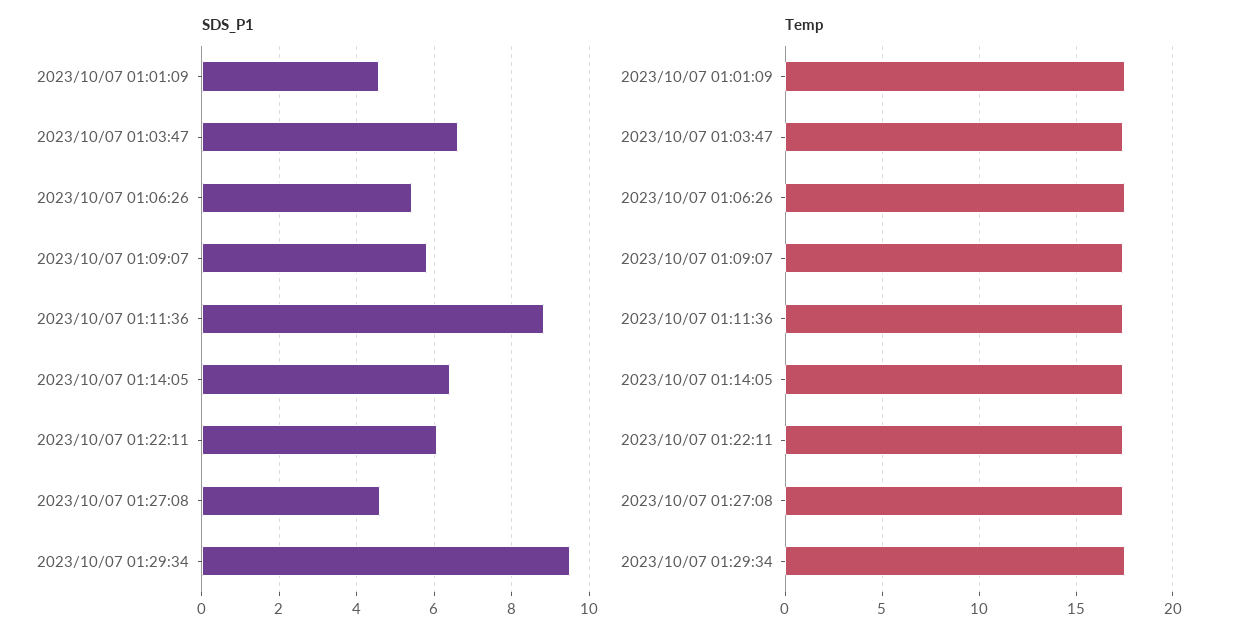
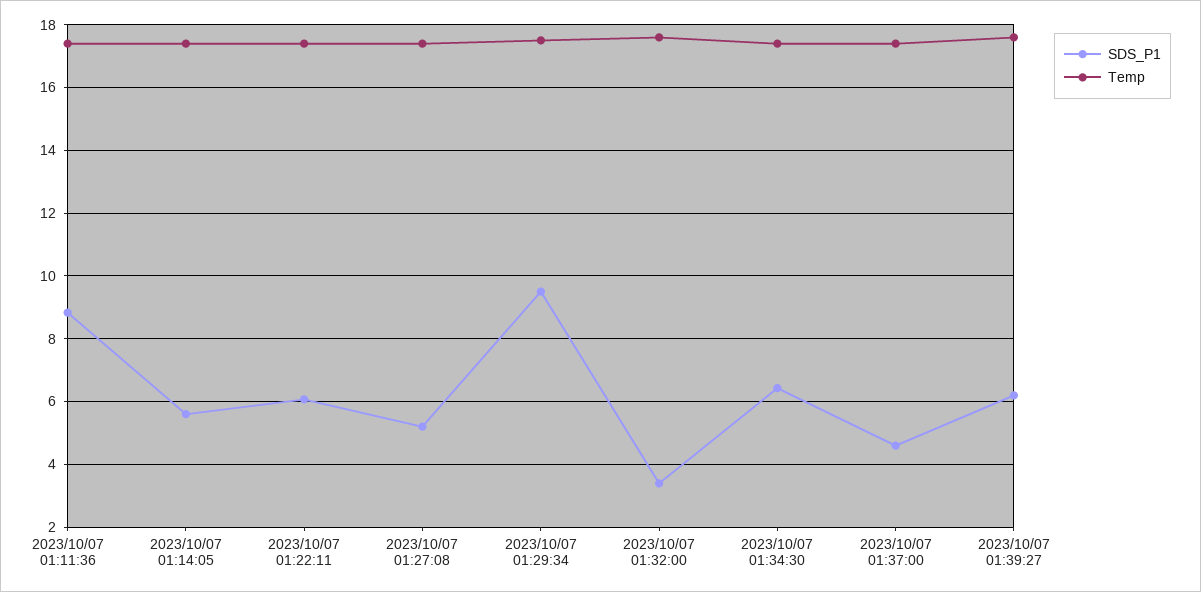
SDS_P1, 2023/10/07 01:01:09: 4.6 -> none
SDS_P1, 2023/10/07 01:03:47: 6.6 -> none
SDS_P1, 2023/10/07 01:06:26: 5.4 -> none
SDS_P1, 2023/10/07 01:09:07: 5.8 -> none
SDS_P1, 2023/10/07 01:14:05: 6.4 -> 5.6
SDS_P1, 2023/10/07 01:27:08: 4.6 -> 5.2
Temp, 2023/10/07 01:01:09: 17.5 -> none
Temp, 2023/10/07 01:03:47: 17.5 -> none
Temp, 2023/10/07 01:06:26: 17.5 -> none
Temp, 2023/10/07 01:09:07: 17.5 -> none
SDS_P1, 2023/10/07 01:32:00: none -> 3.4
Temp, 2023/10/07 01:32:00: none -> 17.6
SDS_P1, 2023/10/07 01:34:30: none -> 6.4
Temp, 2023/10/07 01:34:30: none -> 17.4
SDS_P1, 2023/10/07 01:37:00: none -> 4.6
Temp, 2023/10/07 01:37:00: none -> 17.4
SDS_P1, 2023/10/07 01:39:27: none -> 6.2
Temp, 2023/10/07 01:39:27: none -> 17.6

